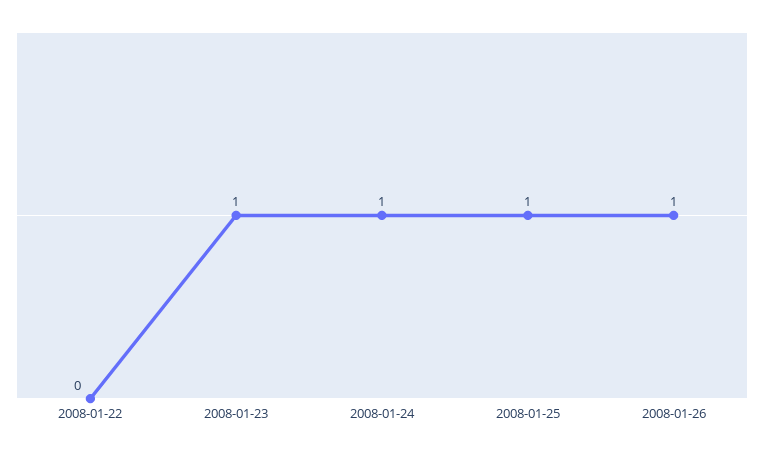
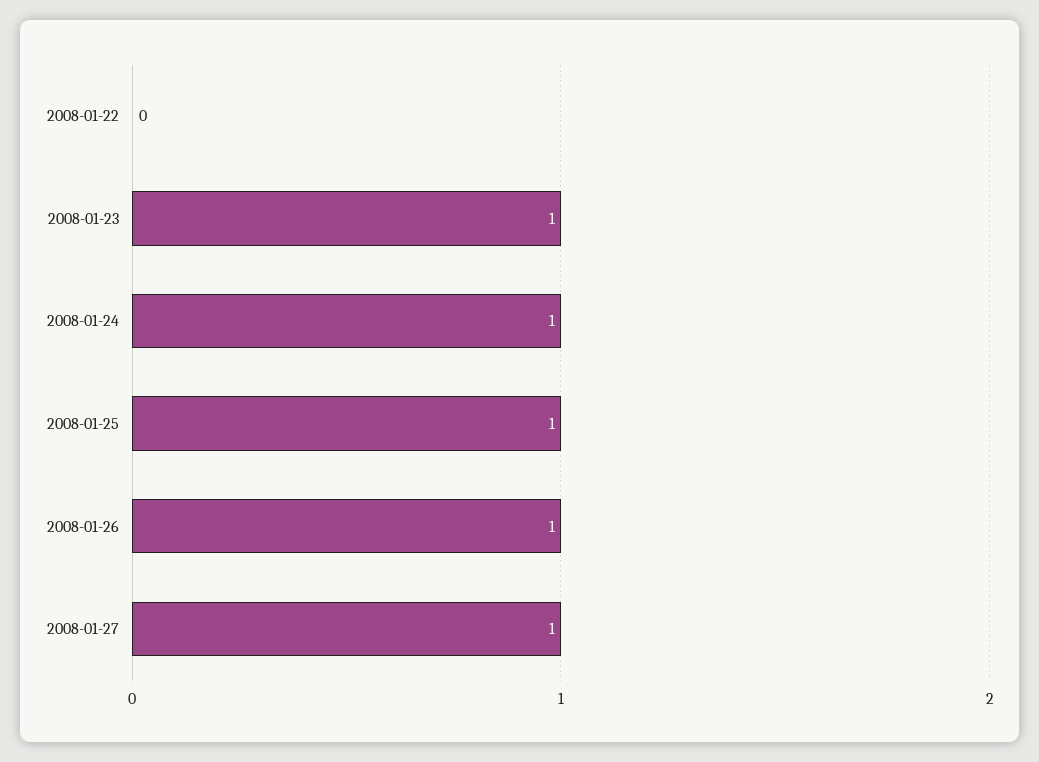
2008-01-27: none -> 1

